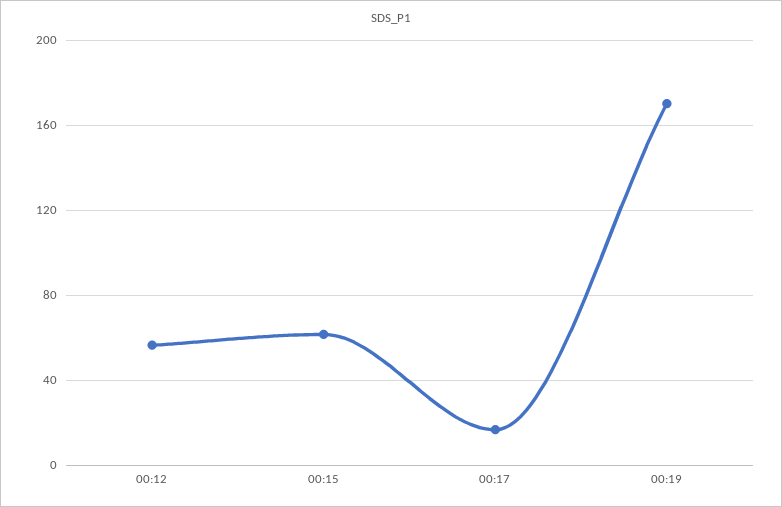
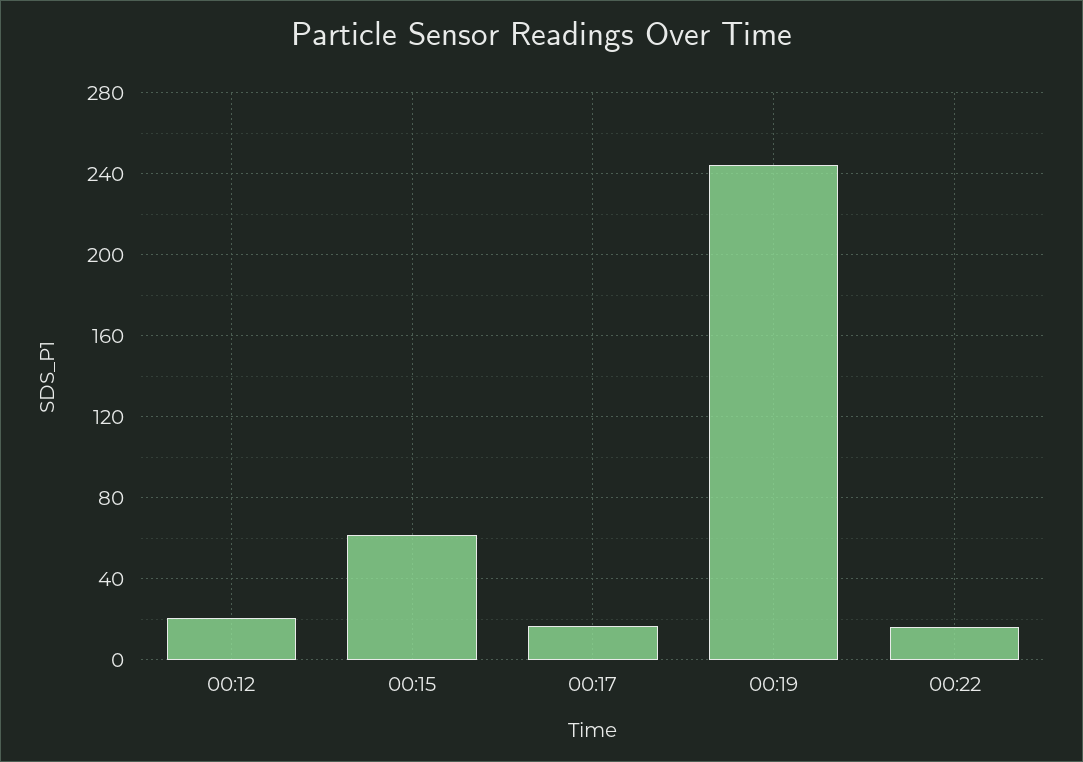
00:12: 55 -> 20
00:19: 170 -> 245
00:22: none -> 15

